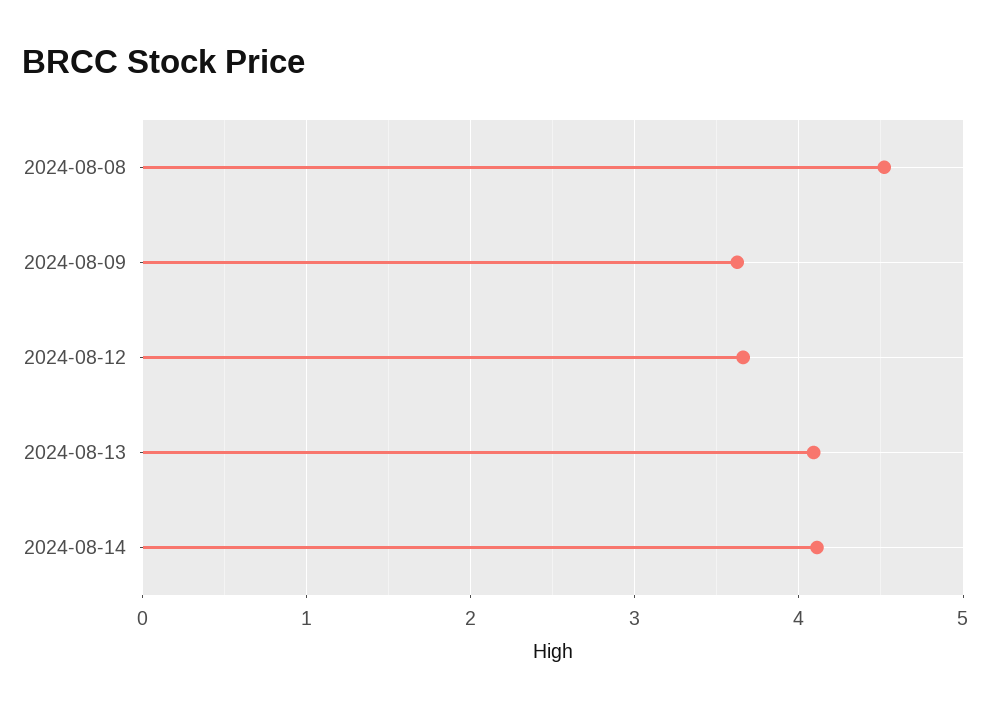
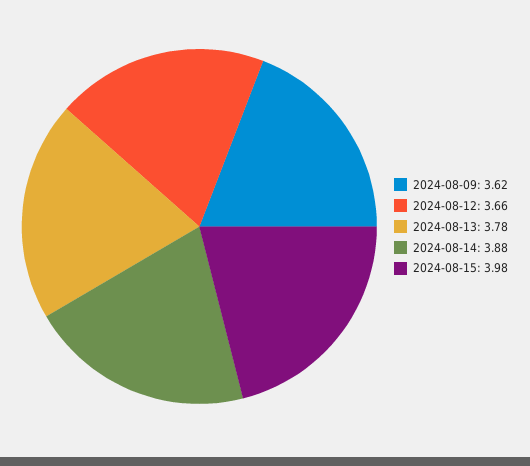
2024-08-08: 4.5 -> none
2024-08-13: 4.1 -> 3.78
2024-08-14: 4.1 -> 3.88
2024-08-15: none -> 3.98

